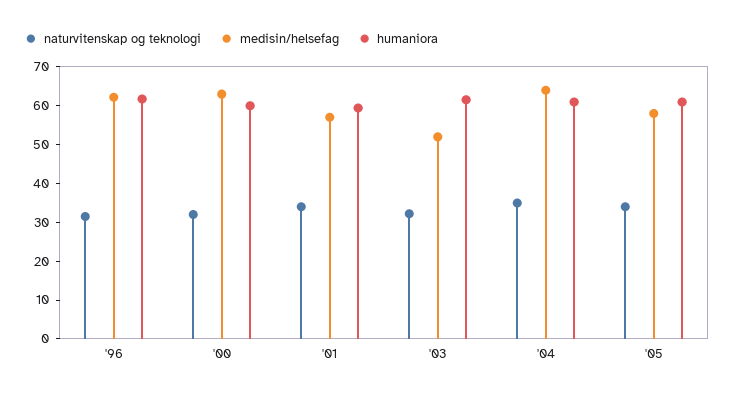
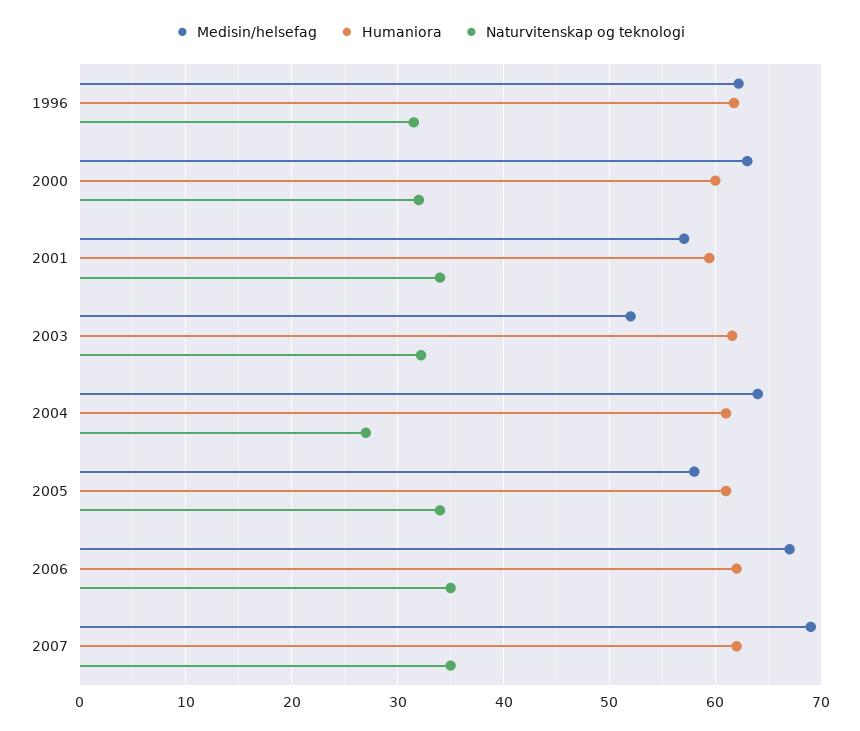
naturvitenskap og teknologi, '04: 35 -> 27
medisin/helsefag, 2006: none -> 67
humaniora, 2006: none -> 62
naturvitenskap og teknologi, 2006: none -> 35
medisin/helsefag, 2007: none -> 69
humaniora, 2007: none -> 62
naturvitenskap og teknologi, 2007: none -> 35

